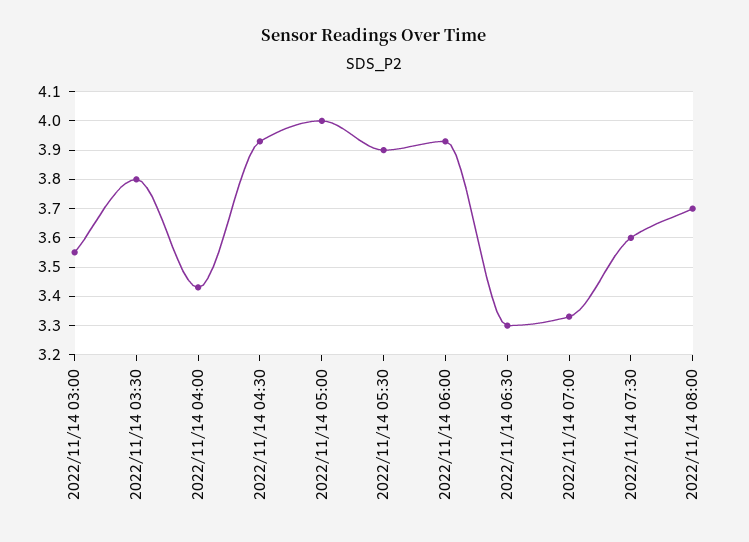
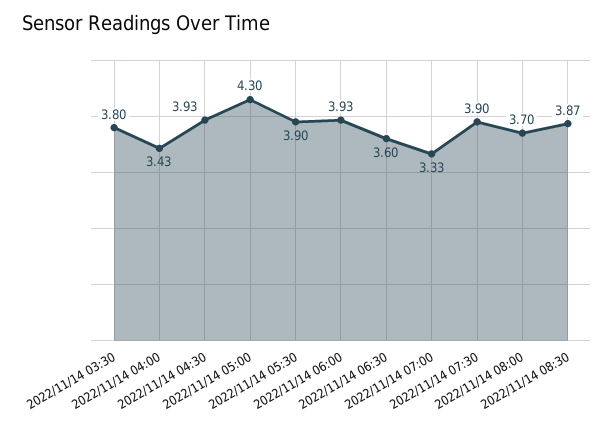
2022/11/14 03:00: 3.55 -> none
2022/11/14 05:00: 4 -> 4.3
2022/11/14 06:30: 3.3 -> 3.6
2022/11/14 07:30: 3.6 -> 3.9
2022/11/14 08:30: none -> 3.87

